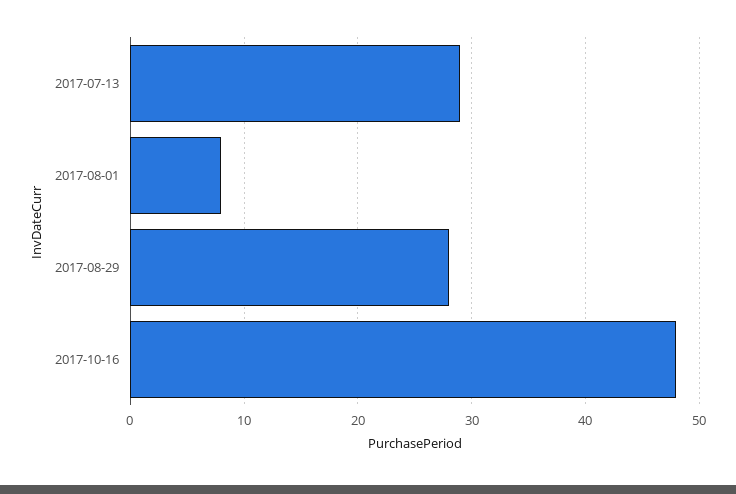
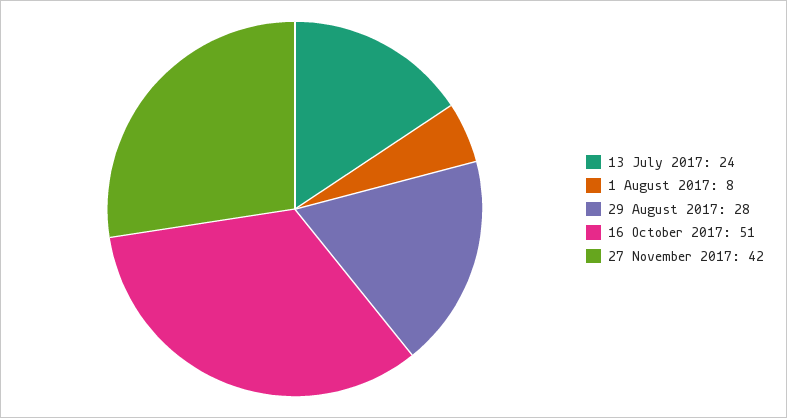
2017-07-13: 29 -> 24
2017-10-16: 48 -> 51
27 November 2017: none -> 42

